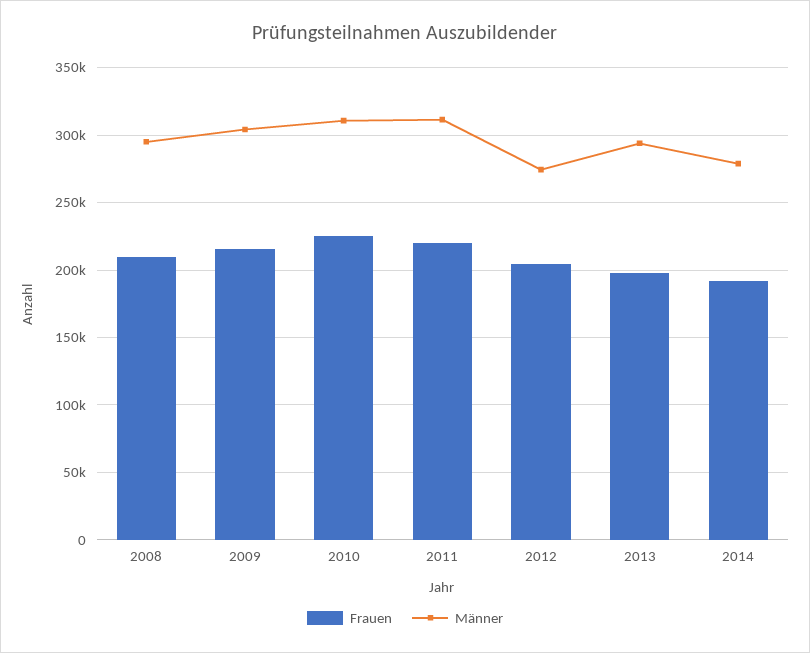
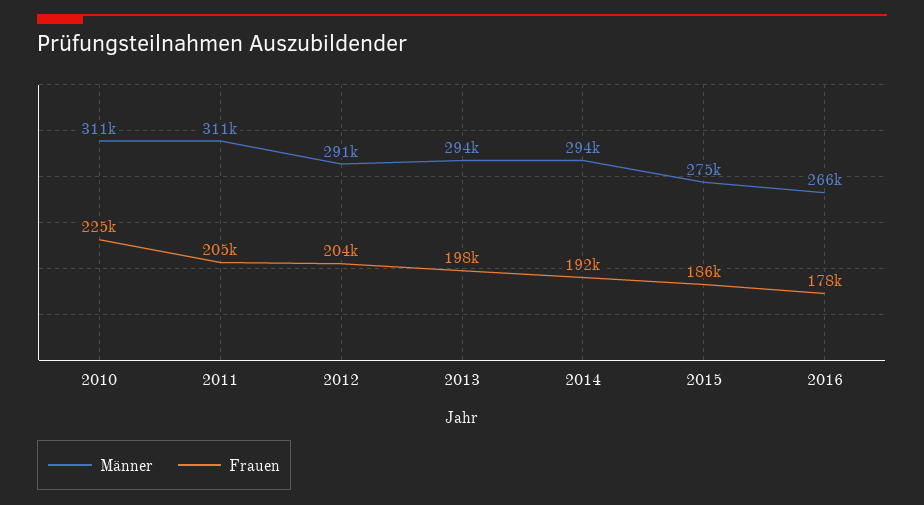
Frauen, 2008: 210000 -> none
Männer, 2008: 295000 -> none
Frauen, 2009: 215000 -> none
Männer, 2009: 305000 -> none
Frauen, 2011: 220000 -> 205000
Männer, 2012: 275000 -> 291000
Männer, 2014: 280000 -> 294000
Männer, 2015: none -> 275000
Frauen, 2015: none -> 186000
Männer, 2016: none -> 266000
Frauen, 2016: none -> 178000

